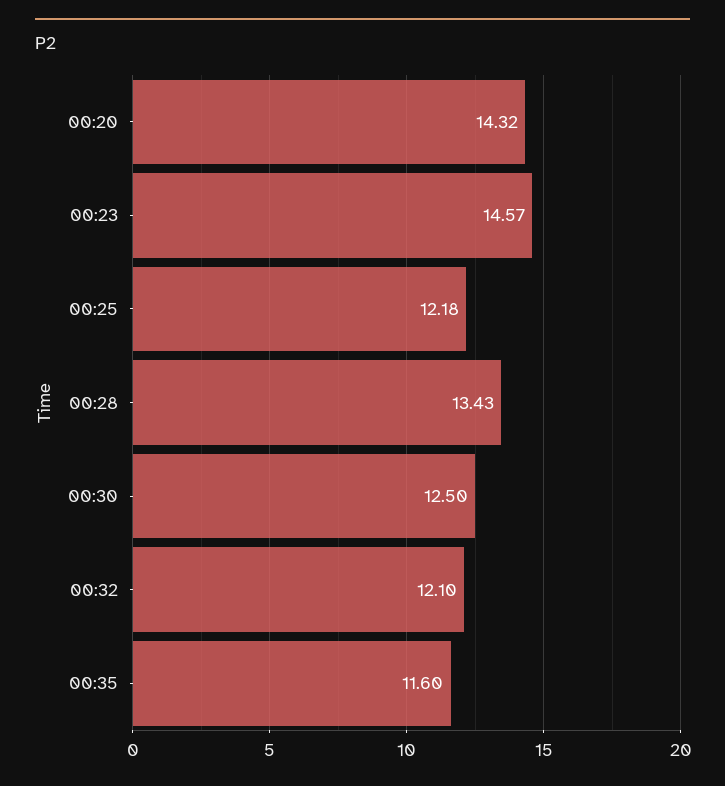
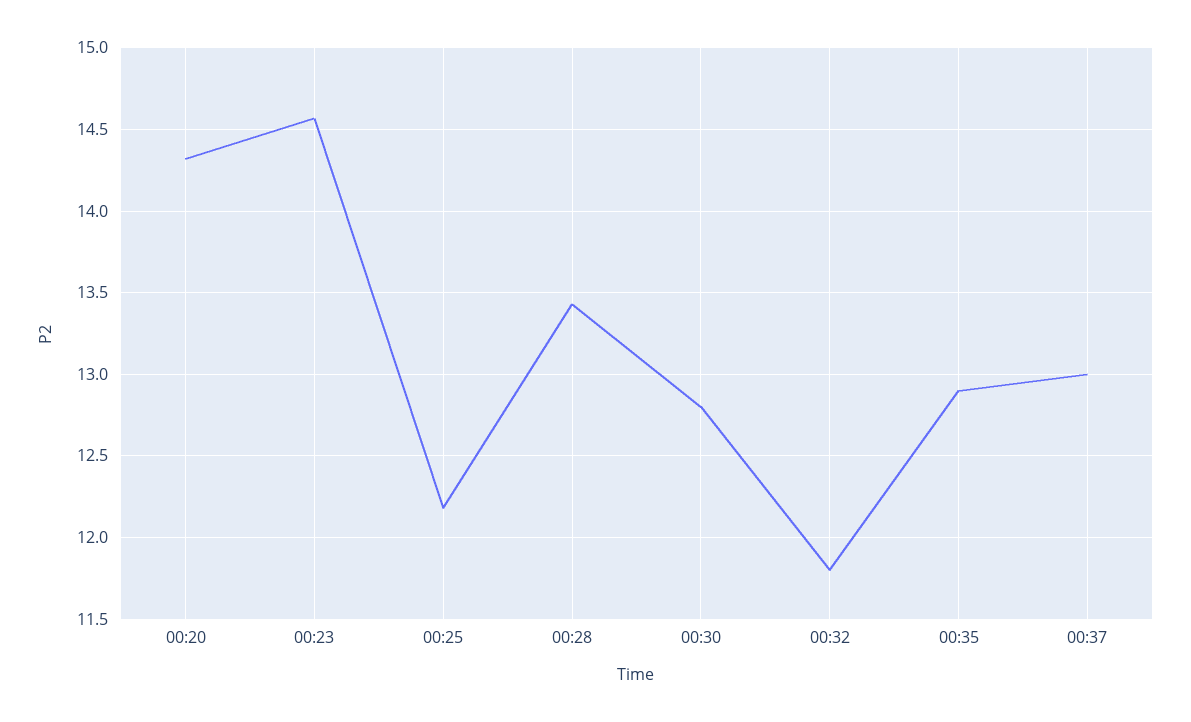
00:30: 12.5 -> 12.8
00:32: 12.1 -> 11.8
00:35: 11.6 -> 12.9
00:37: none -> 13

